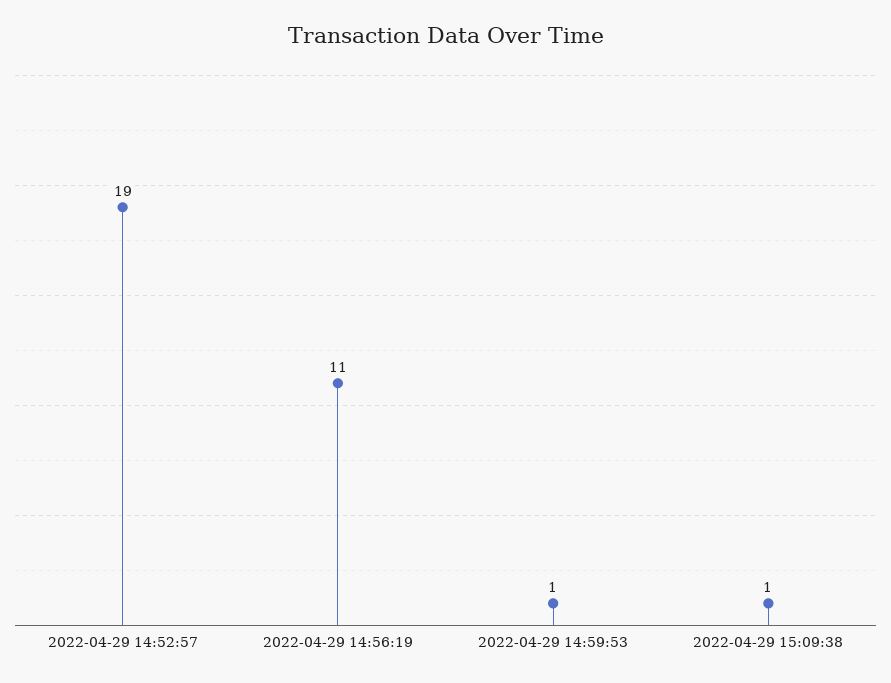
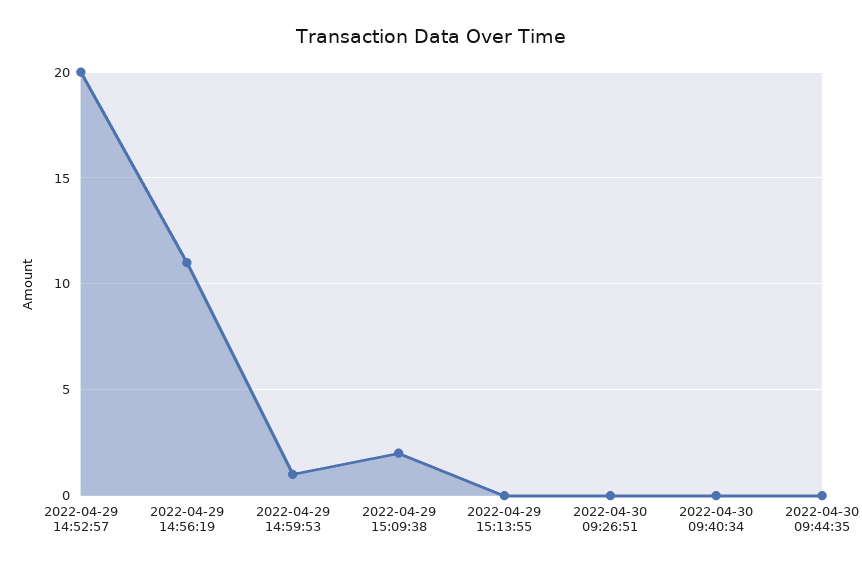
2022-04-29 14:52:57: 19 -> 20
2022-04-29 15:09:38: 1 -> 2
2022-04-29 15:13:55: none -> 0
2022-04-30 09:26:51: none -> 0
2022-04-30 09:40:34: none -> 0
2022-04-30 09:44:35: none -> 0

